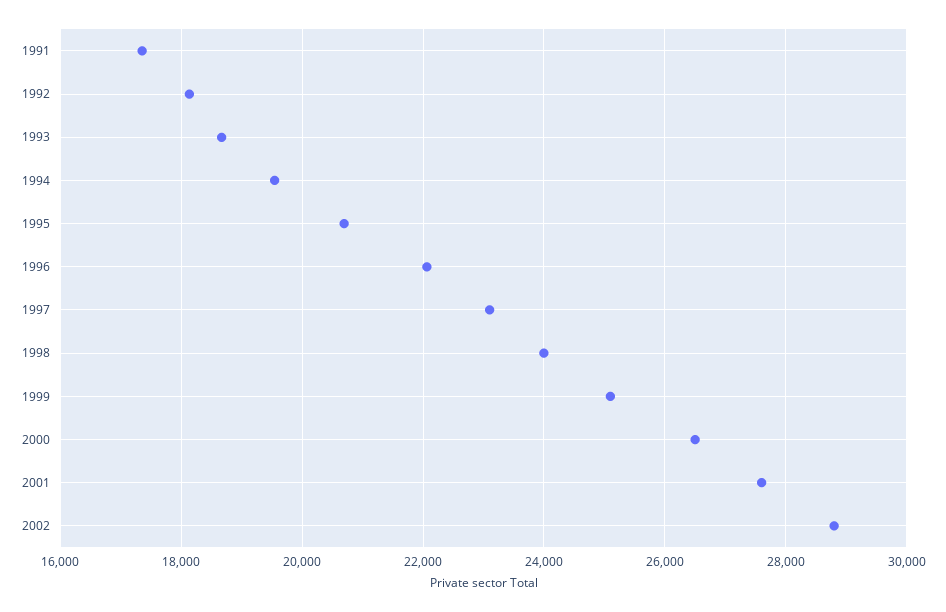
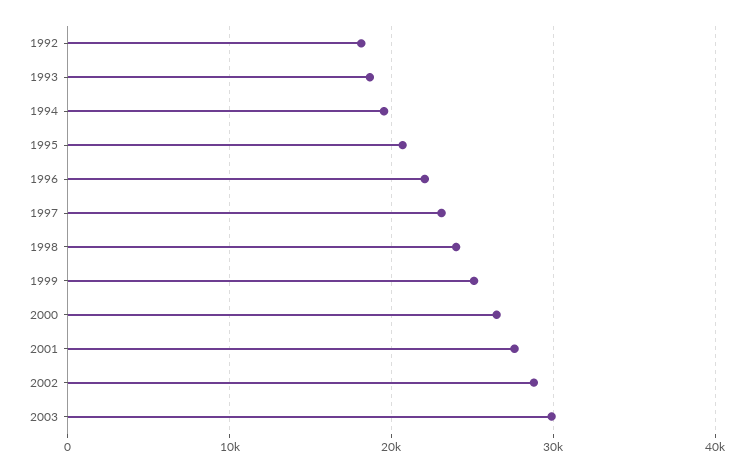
1991: 17400 -> none
2003: none -> 30000

